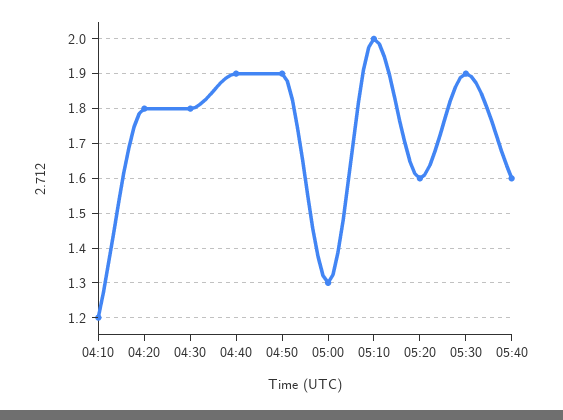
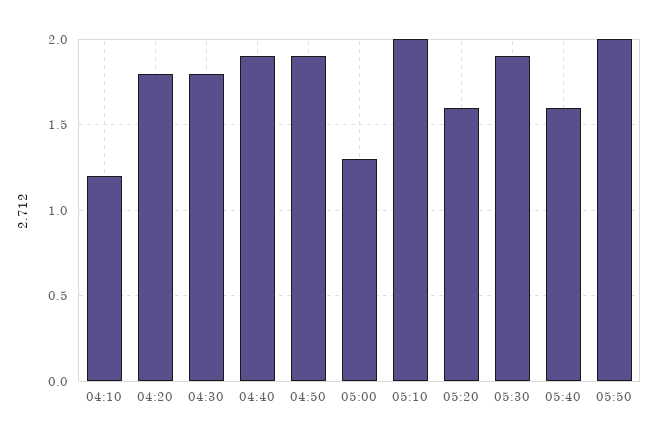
05:50: none -> 2

